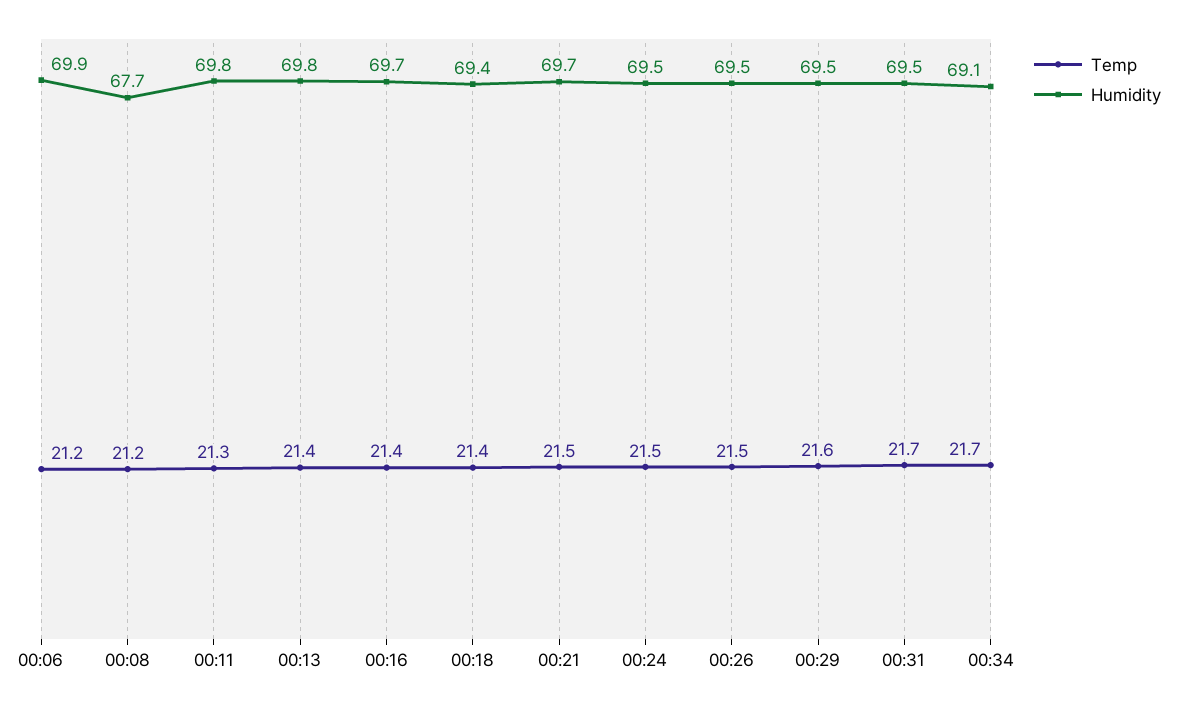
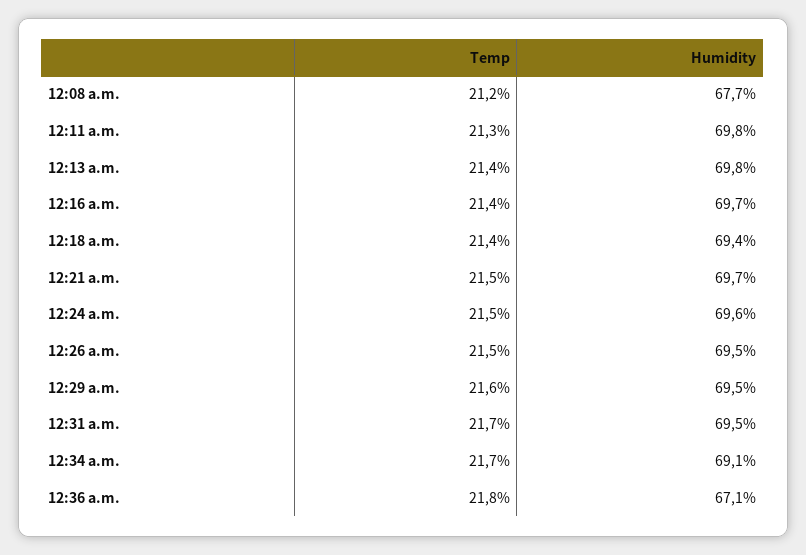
Temp, 00:06: 21.2 -> none
Humidity, 00:06: 69.9 -> none
Humidity, 00:24: 69.5 -> 69.6
Temp, 12:36 a.m.: none -> 21.8
Humidity, 12:36 a.m.: none -> 67.1

